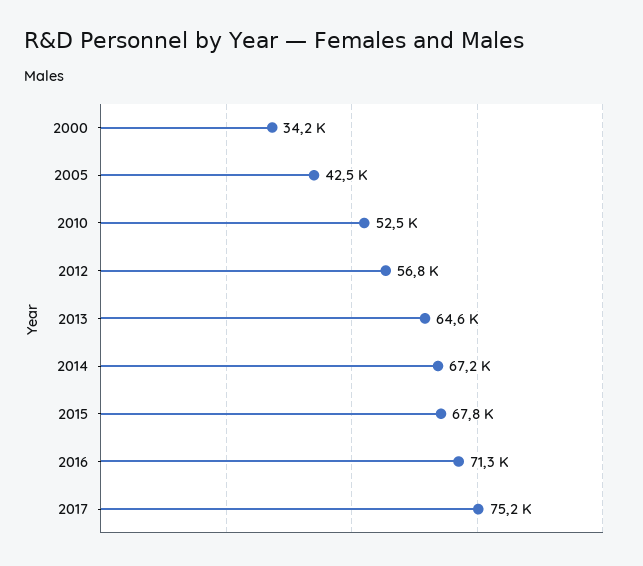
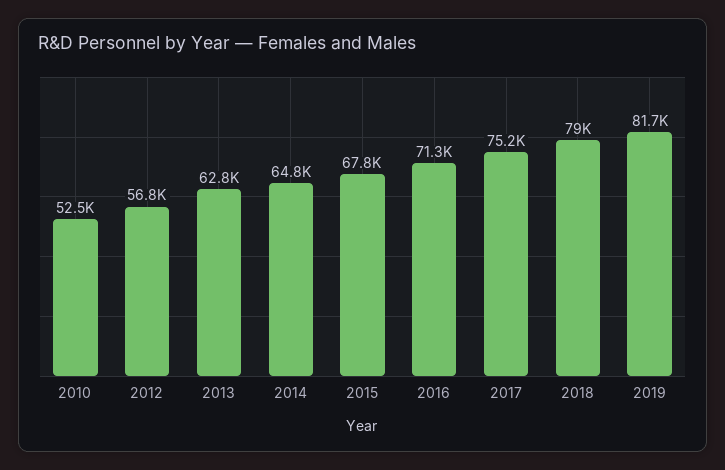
2000: 34200 -> none
2005: 42500 -> none
2013: 64600 -> 62800
2014: 67200 -> 64800
2018: none -> 79000
2019: none -> 81700

